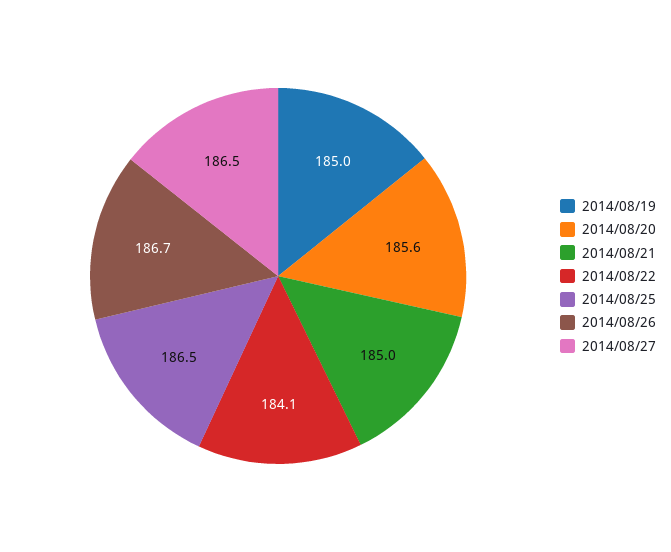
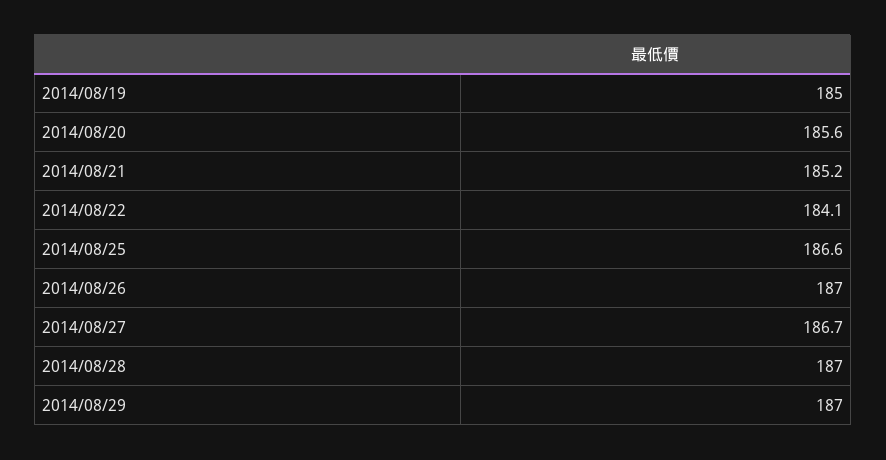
2014/08/21: 185 -> 185.2
2014/08/25: 186.5 -> 186.6
2014/08/26: 186.7 -> 187
2014/08/27: 186.5 -> 186.7
2014/08/28: none -> 187
2014/08/29: none -> 187

